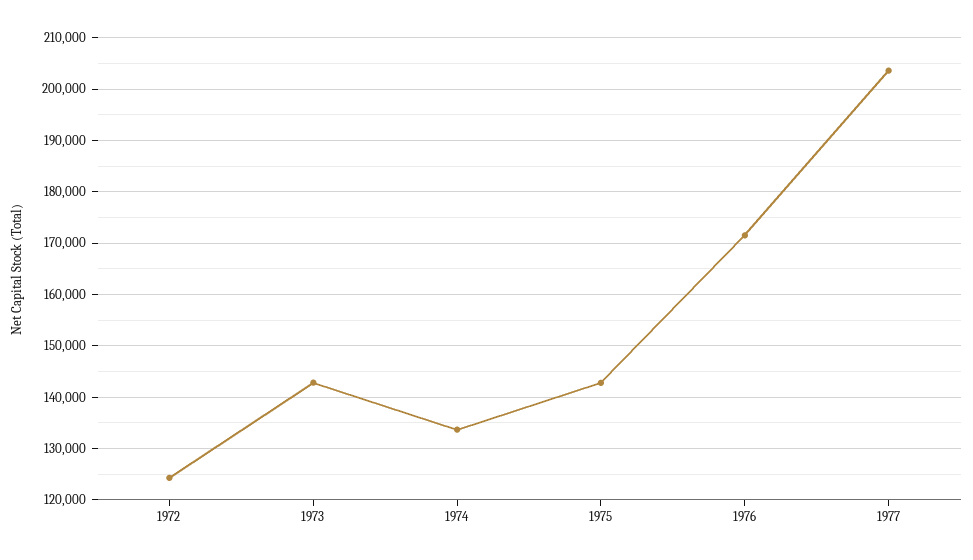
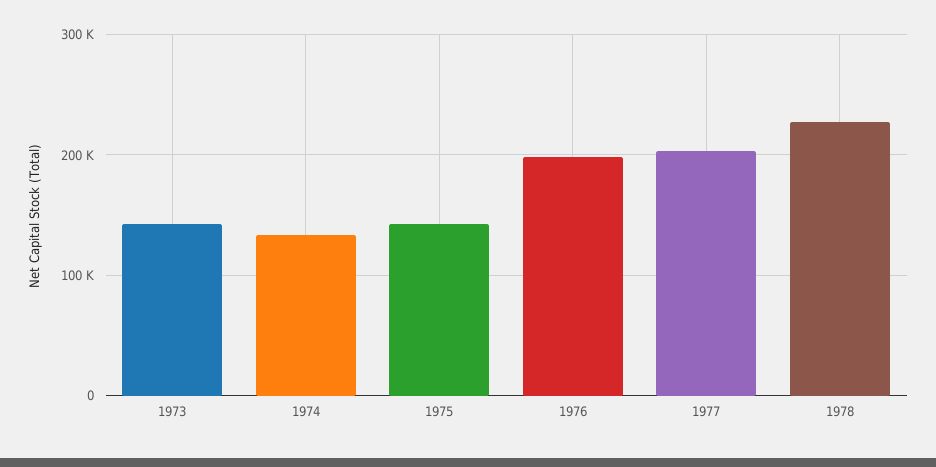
1972: 124000 -> none
1976: 172000 -> 200000
1978: none -> 230000

